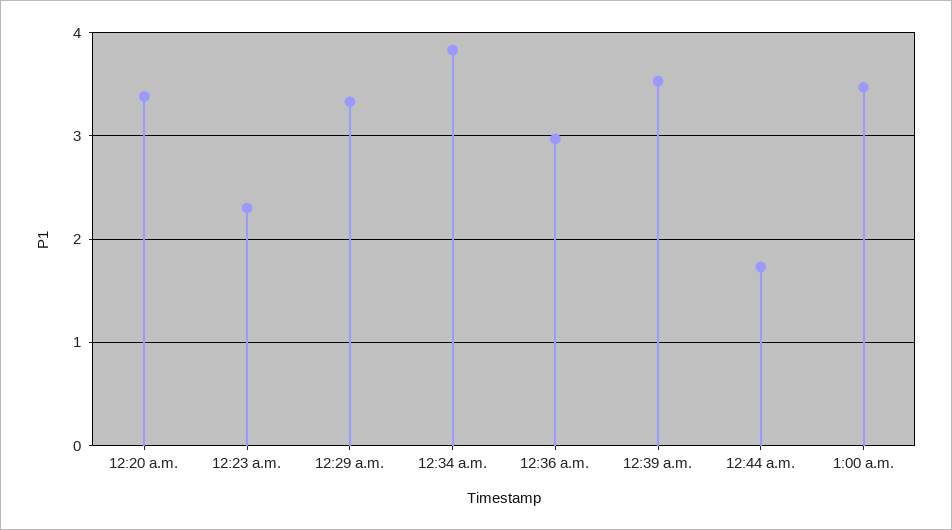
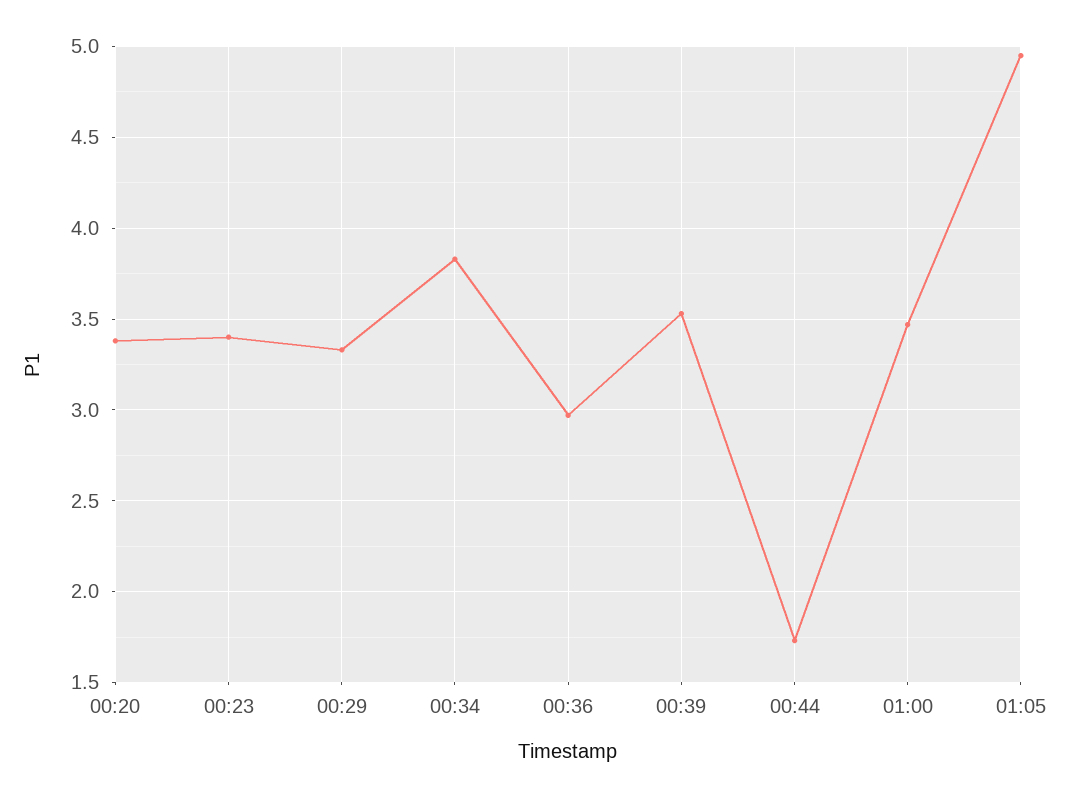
12:23 a.m.: 2.3 -> 3.4
01:05: none -> 4.95

